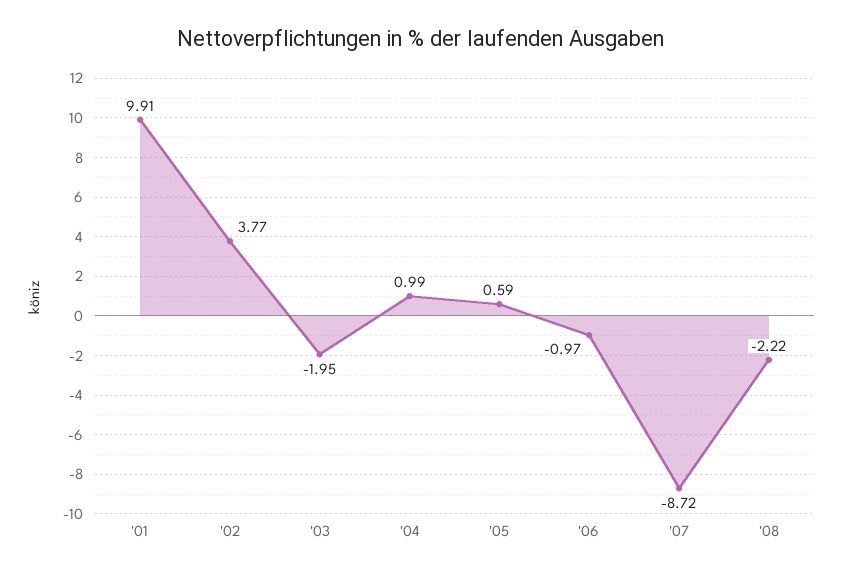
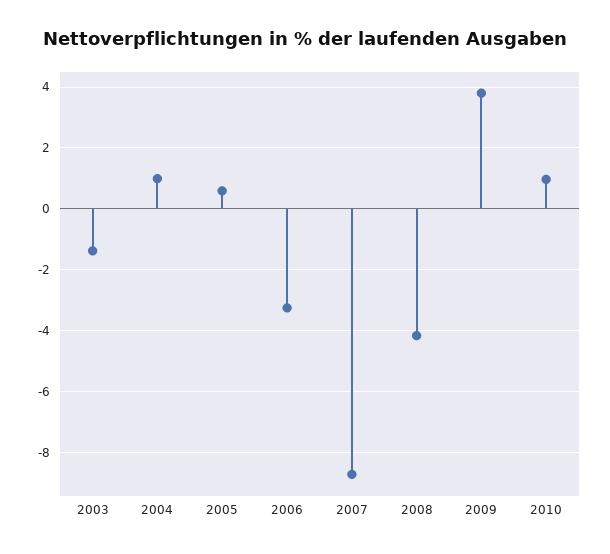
'01: 9.91 -> none
'02: 3.77 -> none
'03: -1.95 -> -1.4
'06: -0.97 -> -3.2
'08: -2.22 -> -4.2
2009: none -> 3.8
2010: none -> 1

